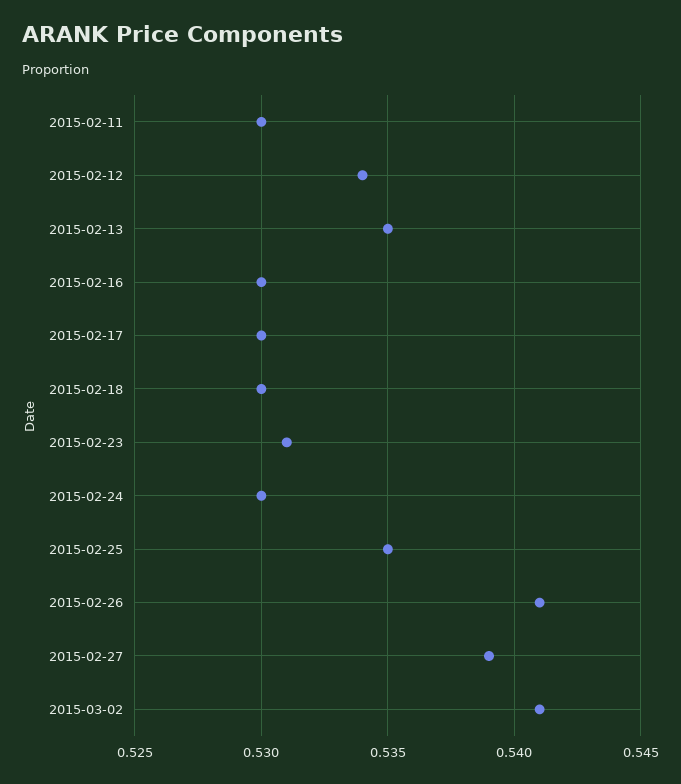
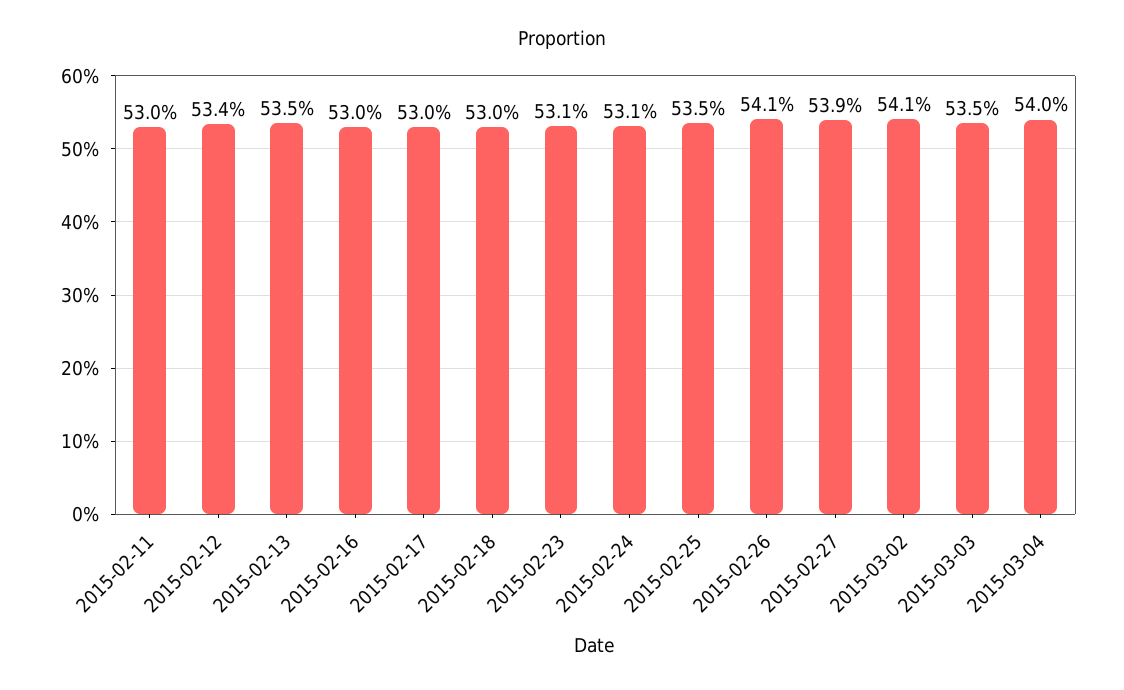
2015-02-24: 0.53 -> 0.531
2015-03-03: none -> 0.535
2015-03-04: none -> 0.54

